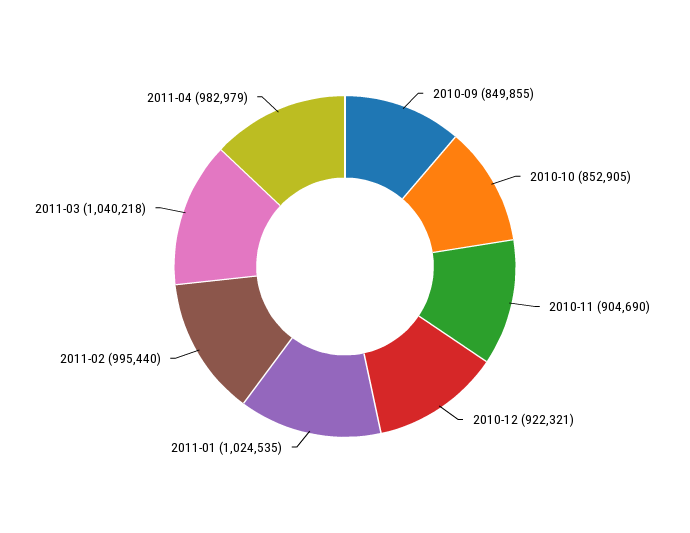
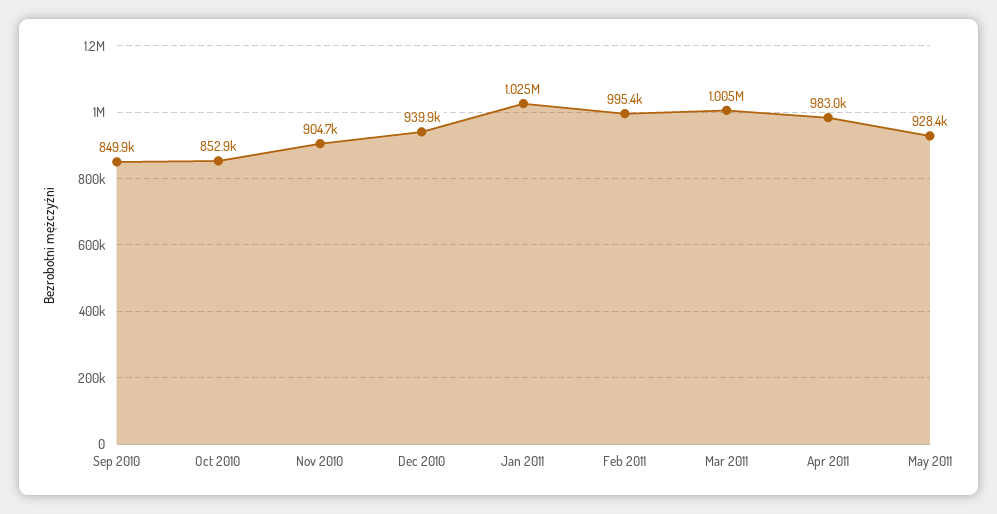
2010-12: 922321 -> 939900
2011-03: 1040218 -> 1005000
May 2011: none -> 928400

